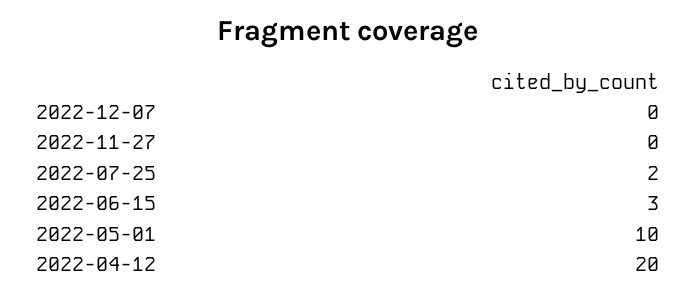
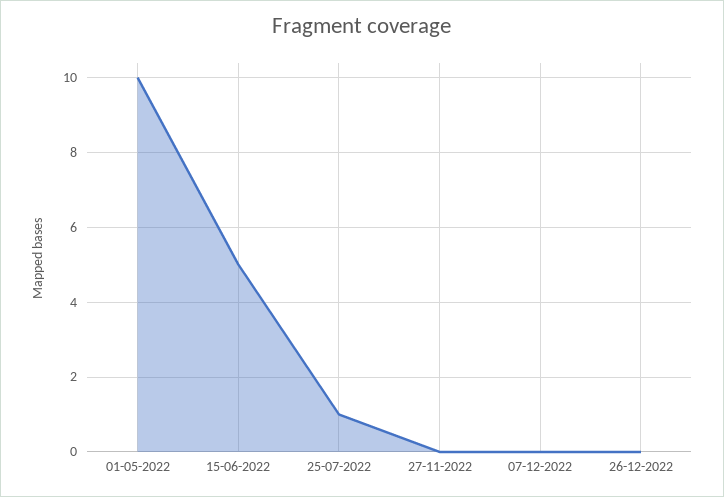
2022-07-25: 2 -> 1
2022-06-15: 3 -> 5
2022-04-12: 20 -> none
26-12-2022: none -> 0

